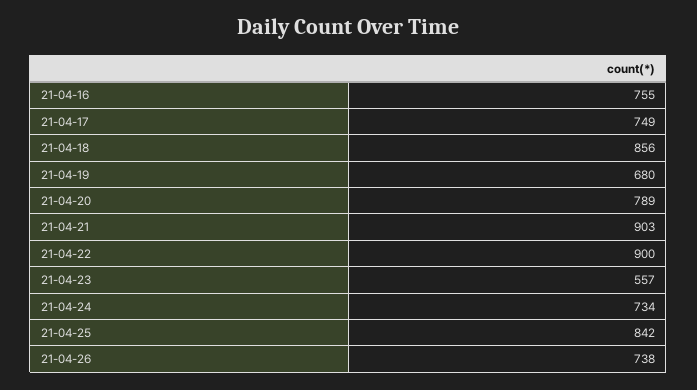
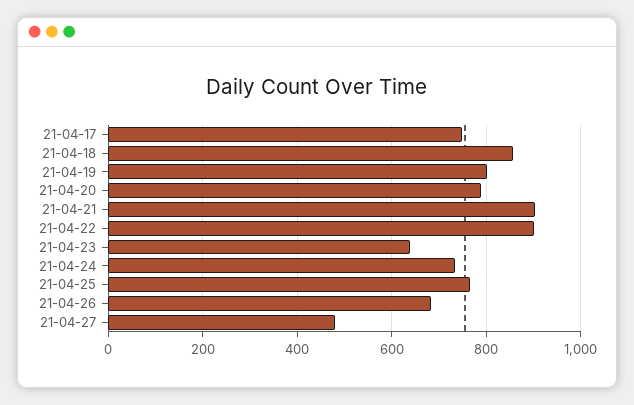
21-04-16: 755 -> none
21-04-19: 680 -> 800
21-04-23: 557 -> 640
21-04-25: 842 -> 760
21-04-26: 738 -> 680
21-04-27: none -> 480

